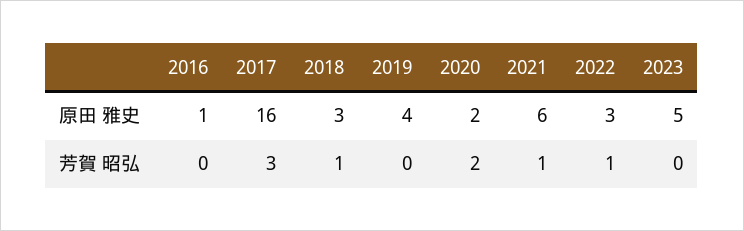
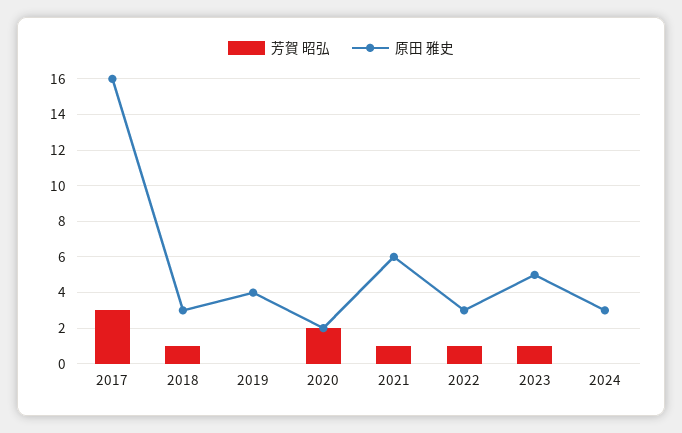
原田 雅史, 2016: 1 -> none
芳賀 昭弘, 2016: 0 -> none
芳賀 昭弘, 2023: 0 -> 1
芳賀 昭弘, 2024: none -> 0
原田 雅史, 2024: none -> 3

